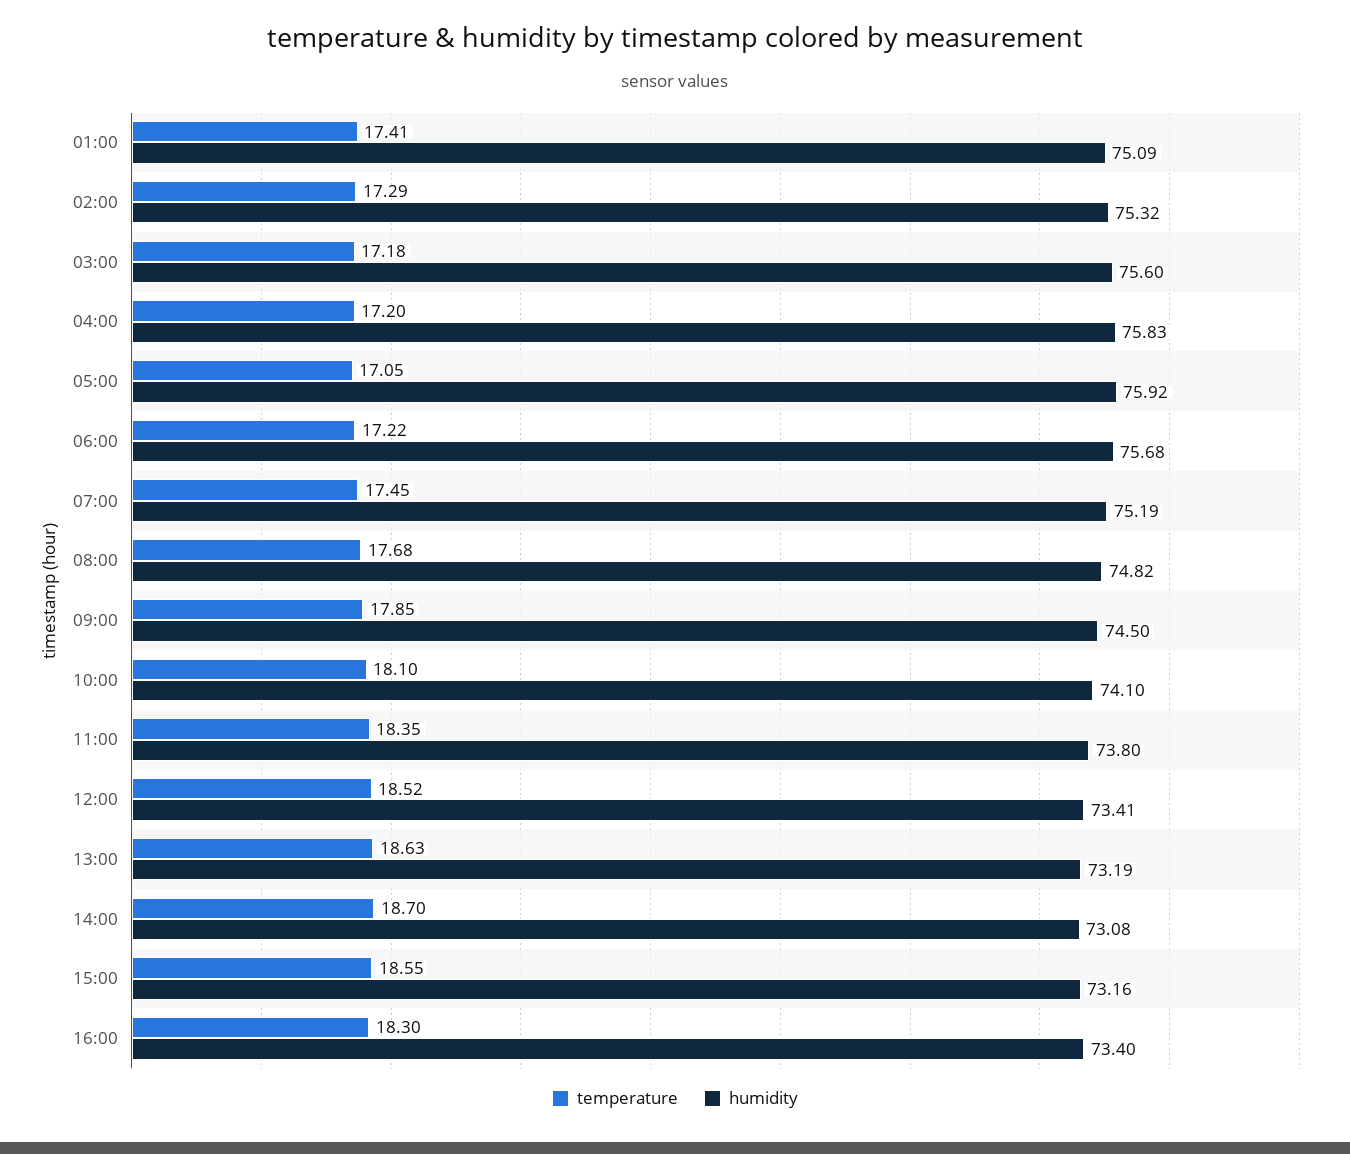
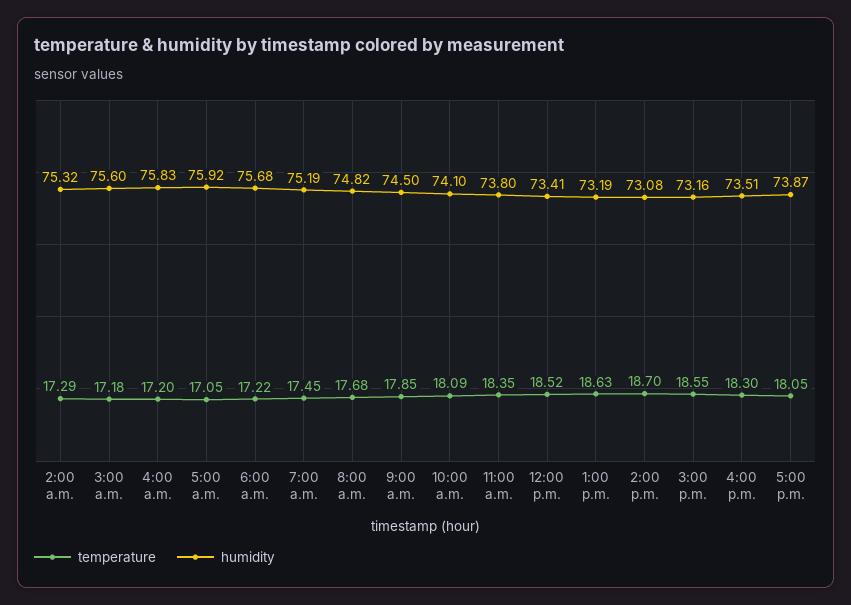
temperature, 01:00: 17.41 -> none
humidity, 01:00: 75.09 -> none
temperature, 10:00: 18.1 -> 18.09
humidity, 16:00: 73.4 -> 73.51
temperature, 5:00 p.m.: none -> 18.05
humidity, 5:00 p.m.: none -> 73.87

